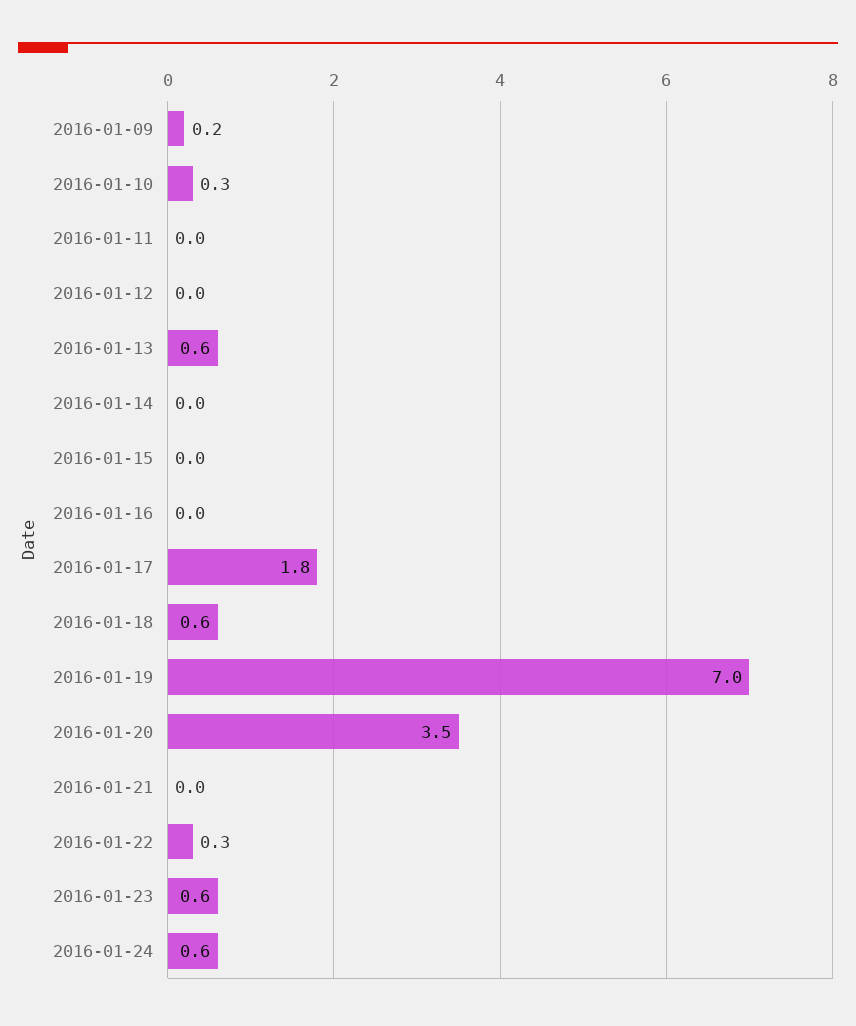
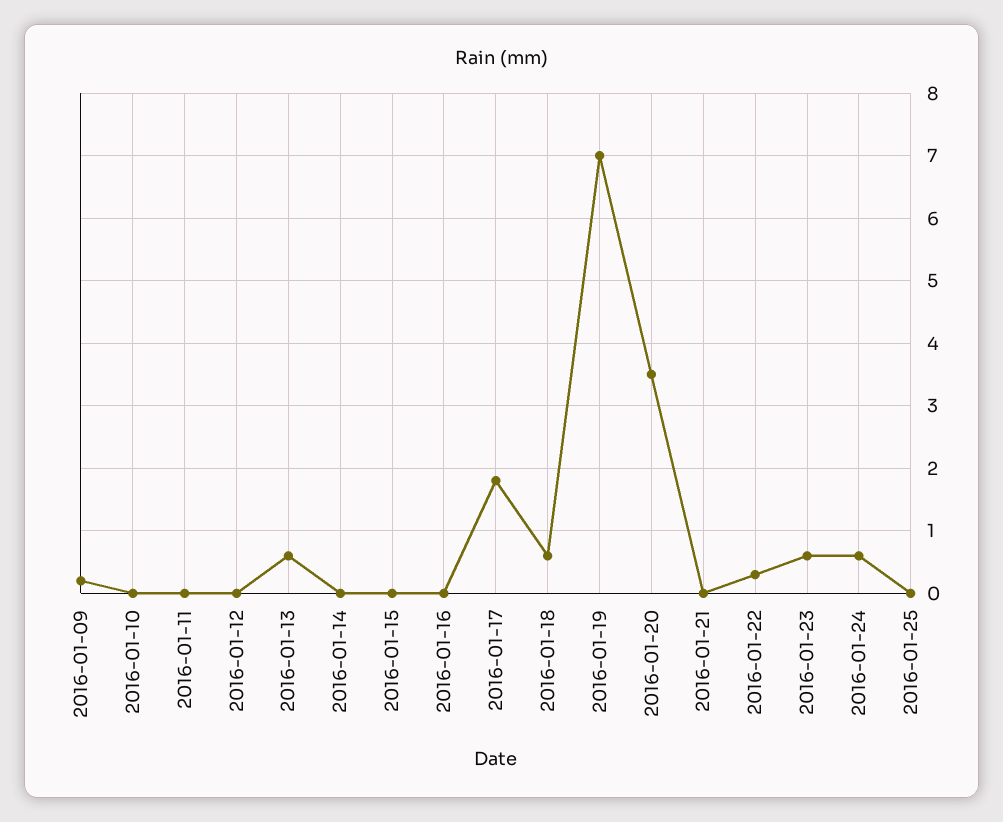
2016-01-10: 0.3 -> 0
2016-01-25: none -> 0

